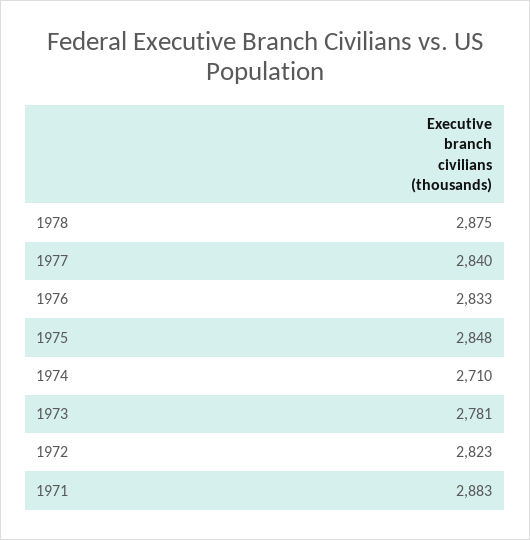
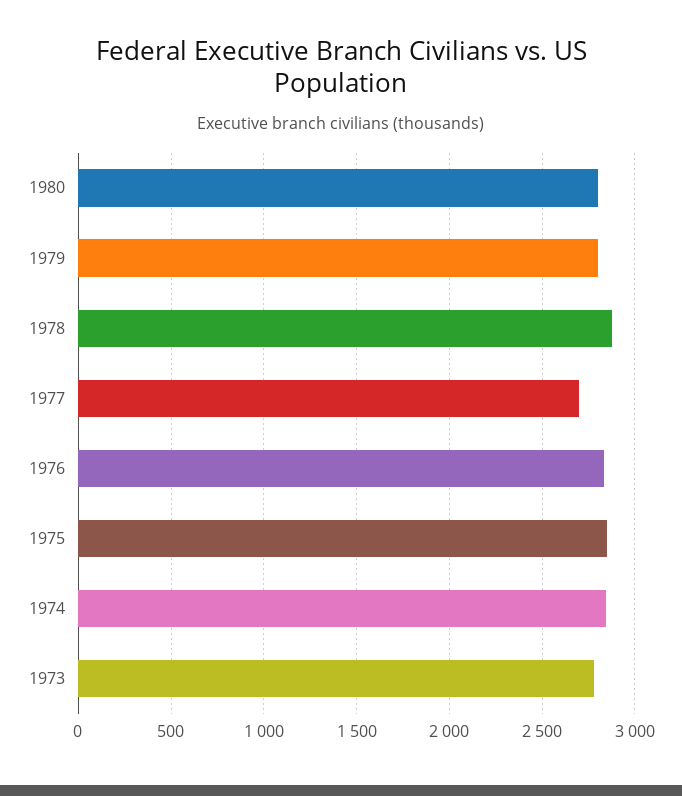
1977: 2840 -> 2700
1974: 2710 -> 2850
1972: 2823 -> none
1971: 2883 -> none
1980: none -> 2800
1979: none -> 2800

